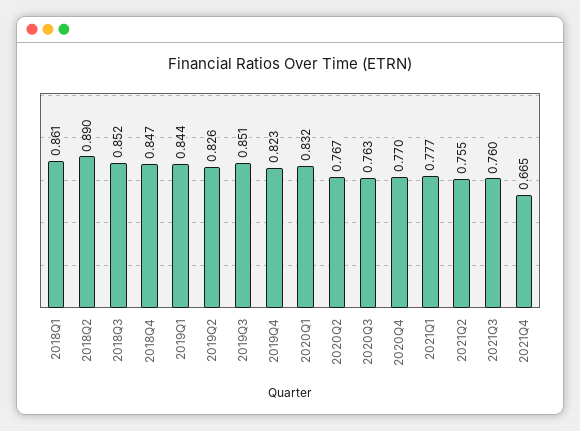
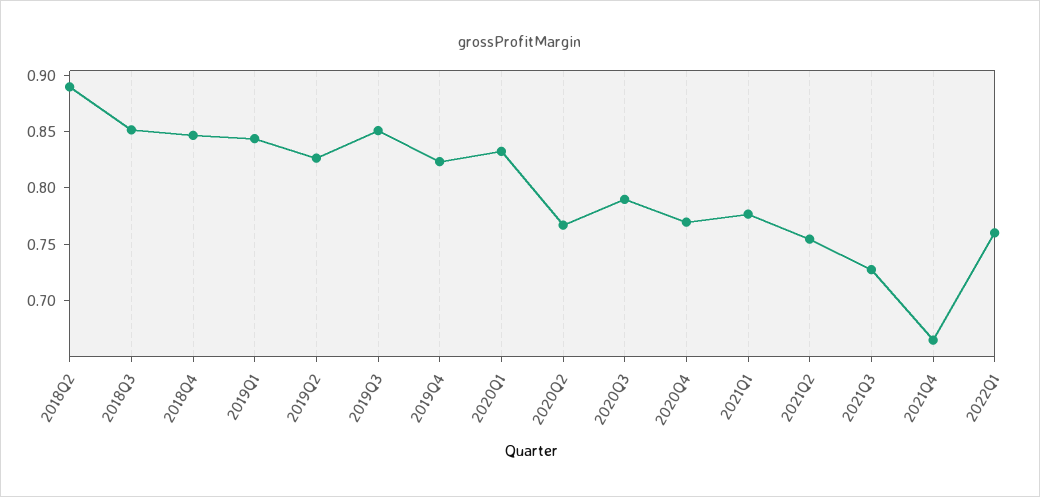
2018Q1: 0.861 -> none
2020Q3: 0.763 -> 0.79
2021Q3: 0.76 -> 0.73
2022Q1: none -> 0.76

